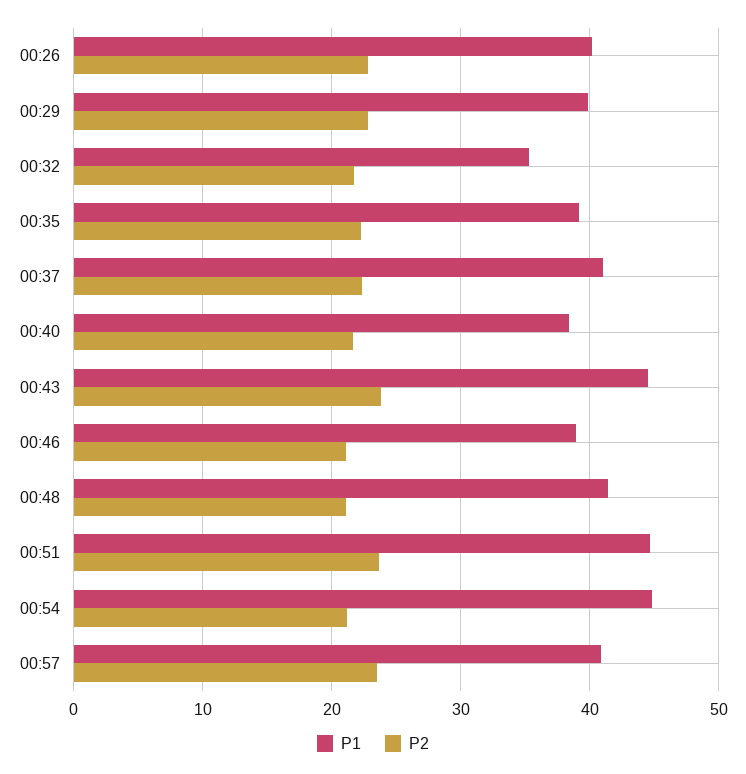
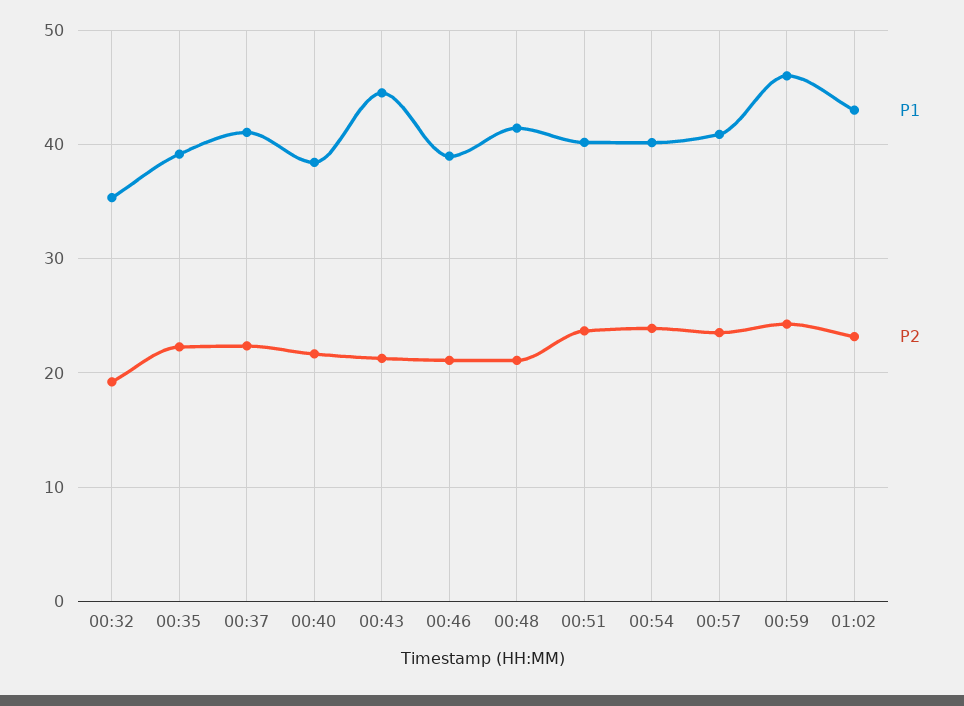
P1, 00:26: 40 -> none
P2, 00:26: 23 -> none
P1, 00:29: 40 -> none
P2, 00:29: 23 -> none
P2, 00:32: 22 -> 19
P2, 00:43: 24 -> 21
P1, 00:51: 45 -> 40
P1, 00:54: 45 -> 40
P2, 00:54: 21 -> 24
P1, 00:59: none -> 46
P2, 00:59: none -> 24
P1, 01:02: none -> 43
P2, 01:02: none -> 23

